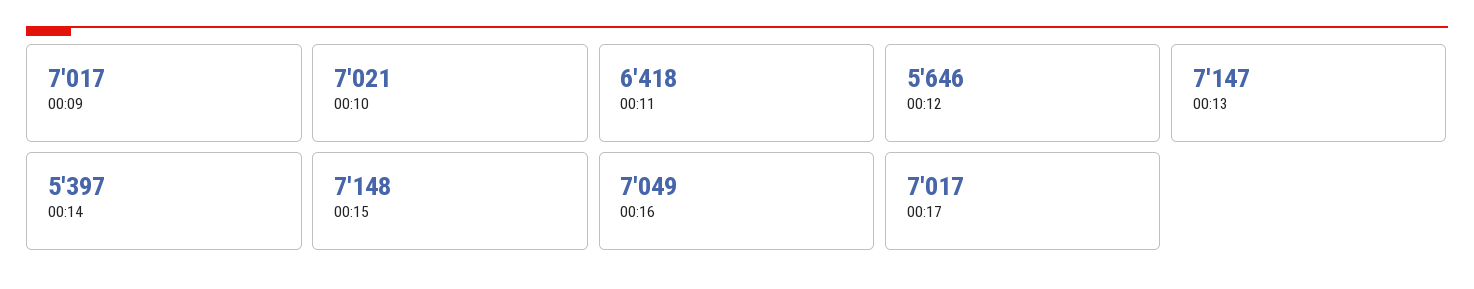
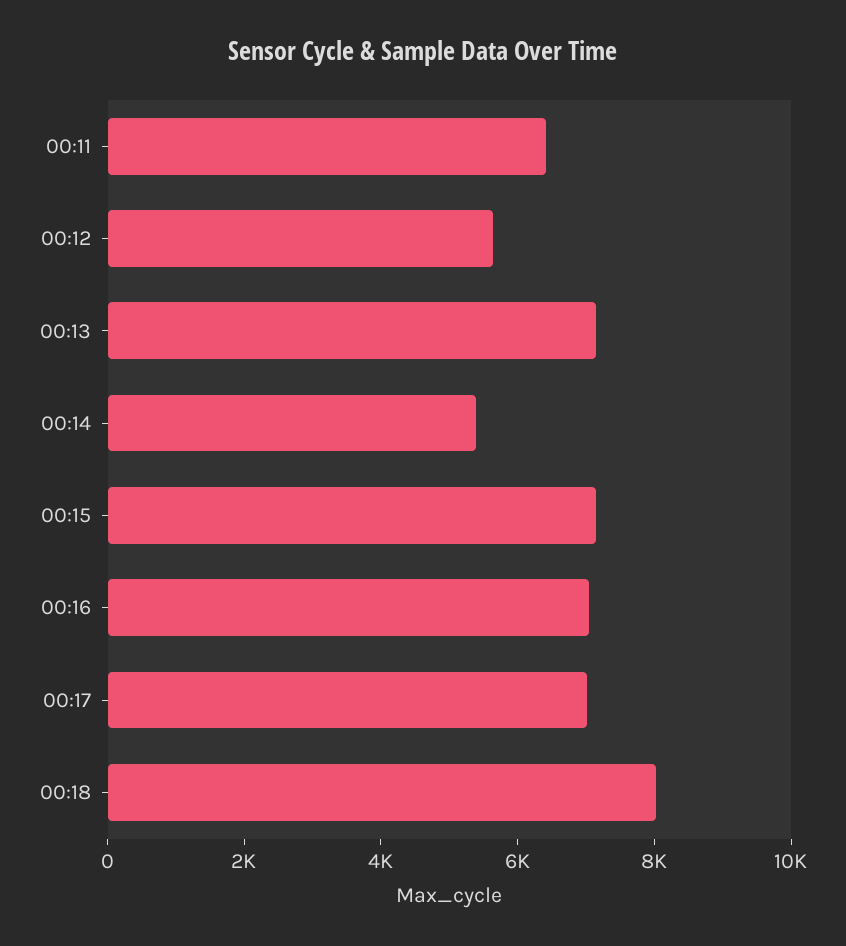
00:09: 7017 -> none
00:10: 7021 -> none
00:18: none -> 8000

